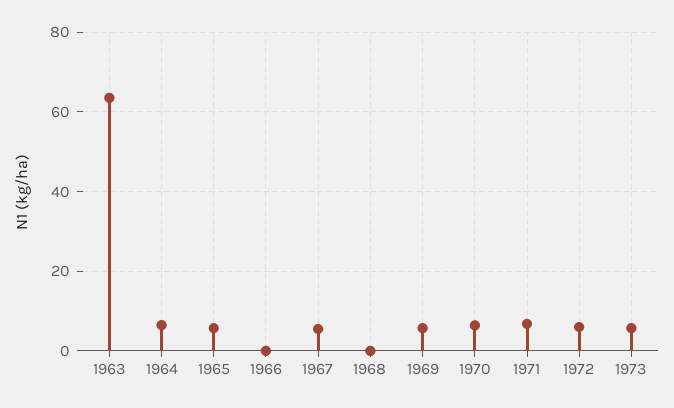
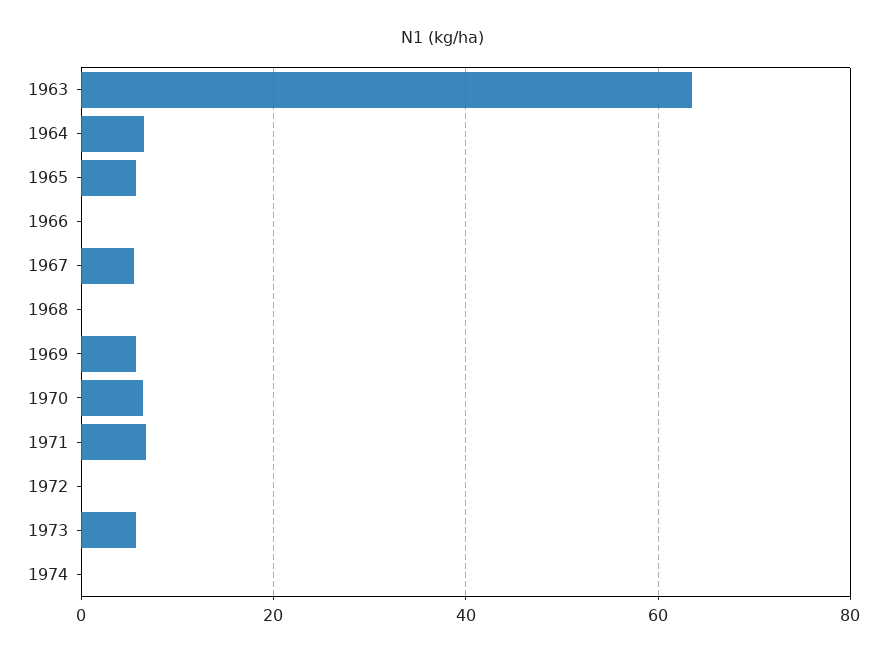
1972: 6 -> 0
1974: none -> 0

